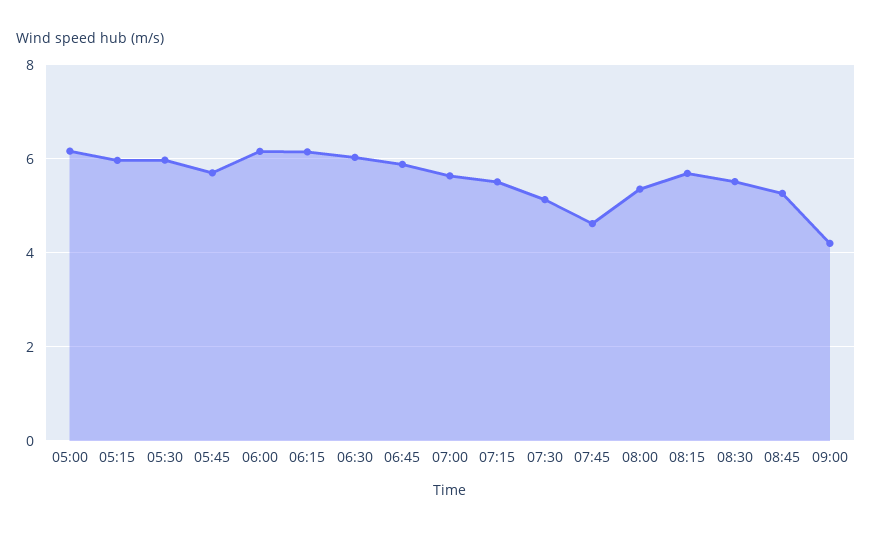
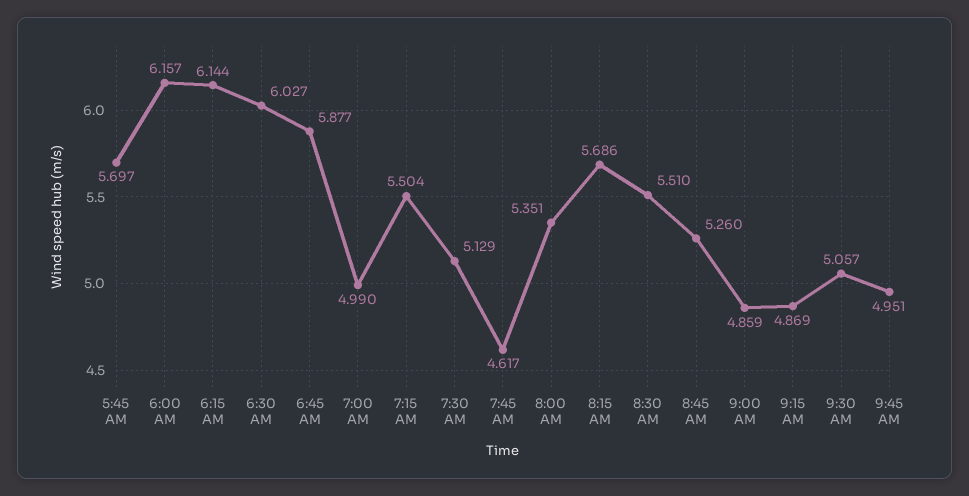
05:00: 6.2 -> none
05:15: 6 -> none
05:30: 6 -> none
07:00: 5.6 -> 4.99
09:00: 4.2 -> 4.859
9:15 AM: none -> 4.869
9:30 AM: none -> 5.057
9:45 AM: none -> 4.951

